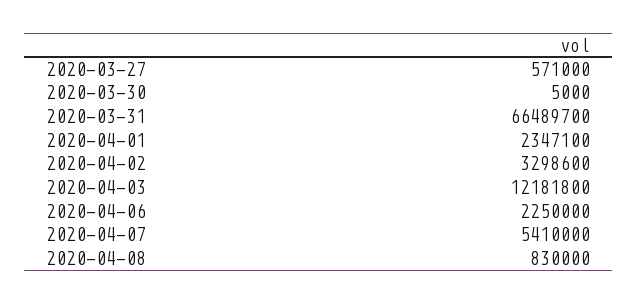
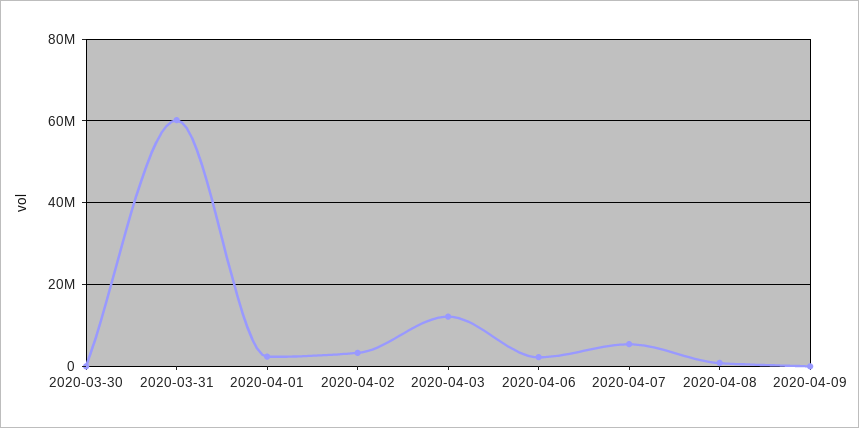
2020-03-27: 571000 -> none
2020-03-31: 66489700 -> 60000000
2020-04-09: none -> 0

